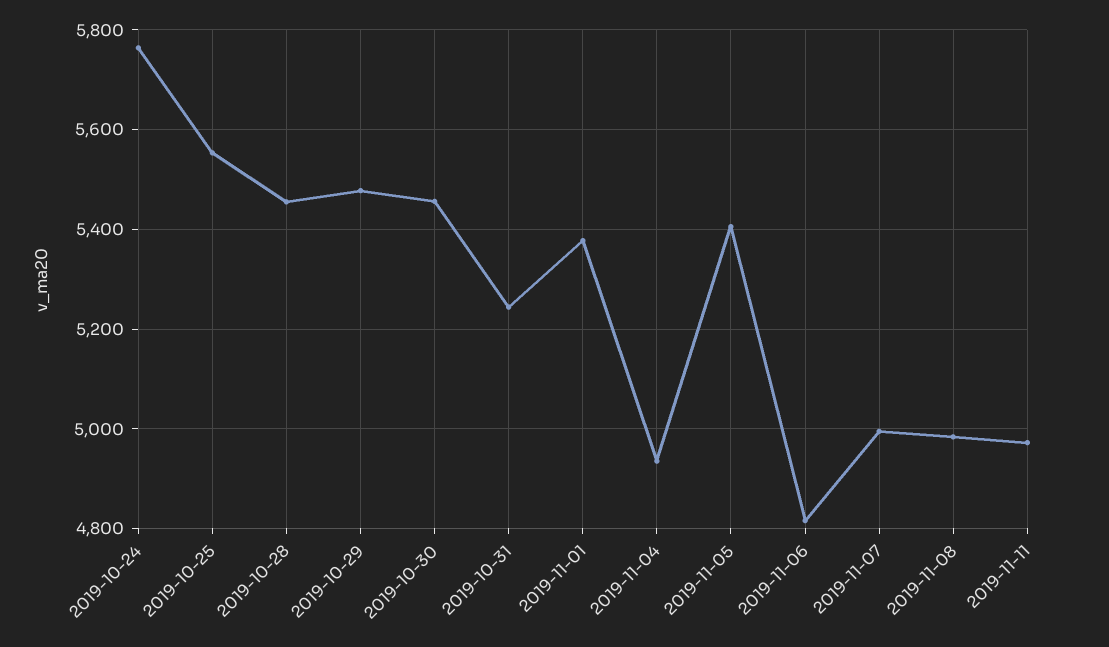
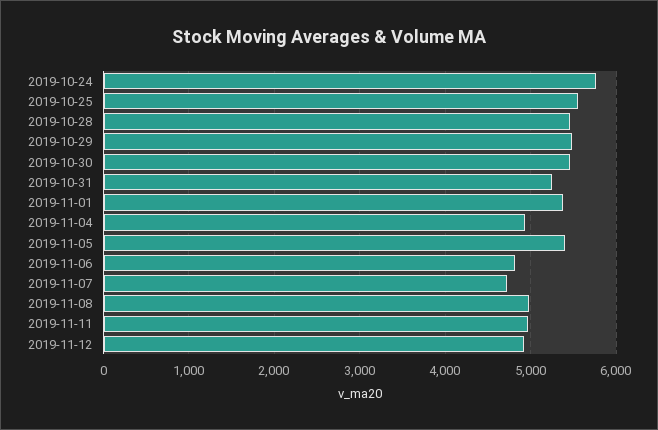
2019-11-07: 5000 -> 4700
2019-11-12: none -> 4900

